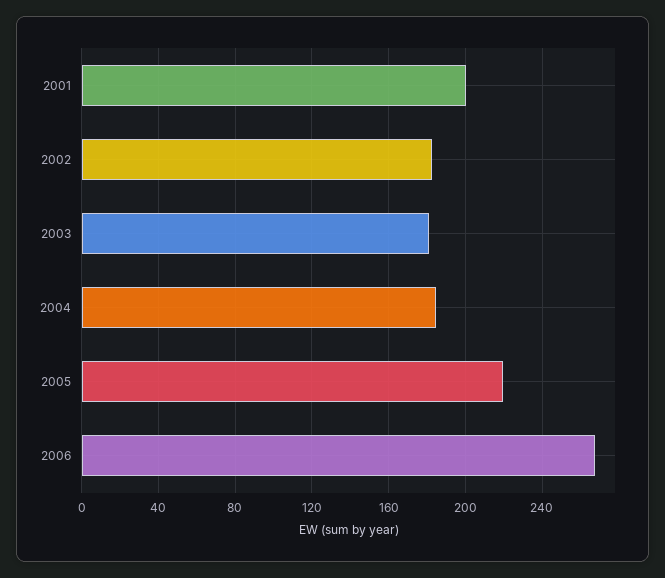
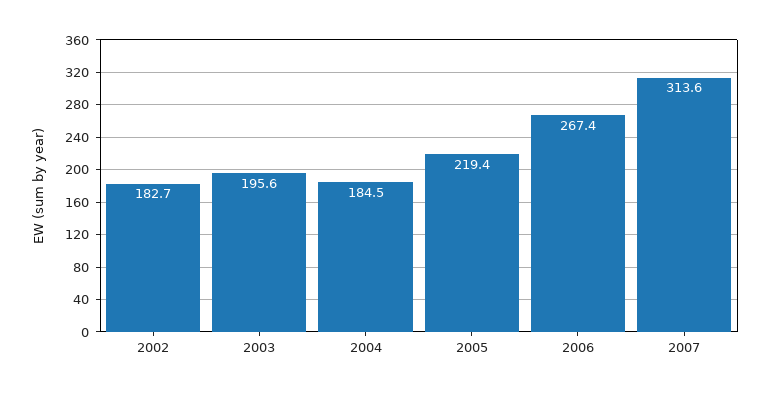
2001: 200 -> none
2003: 180 -> 195.6
2007: none -> 313.6

